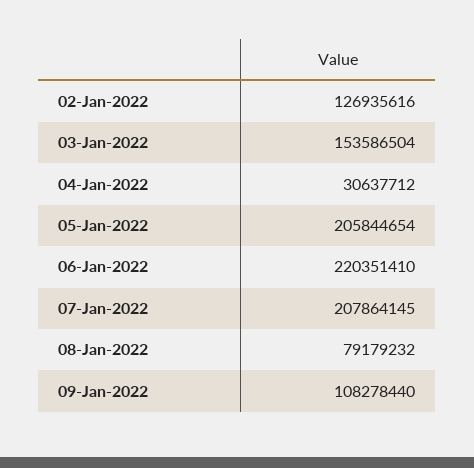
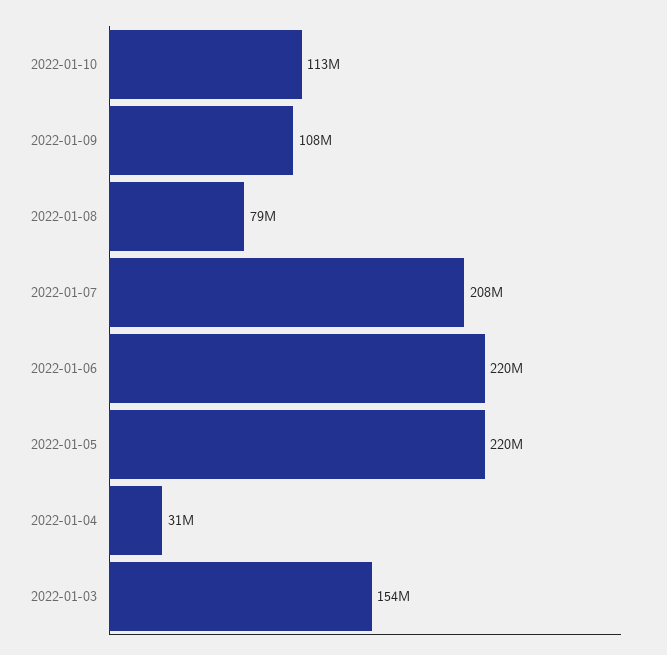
02-Jan-2022: 126935616 -> none
05-Jan-2022: 205844654 -> 220000000
2022-01-10: none -> 113000000

